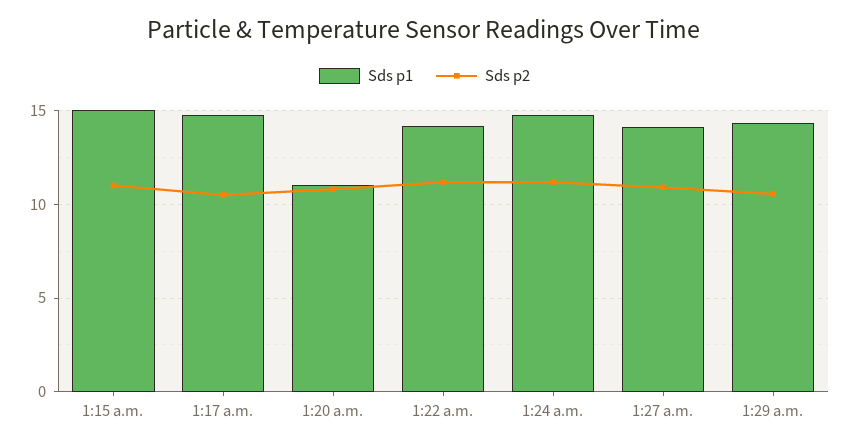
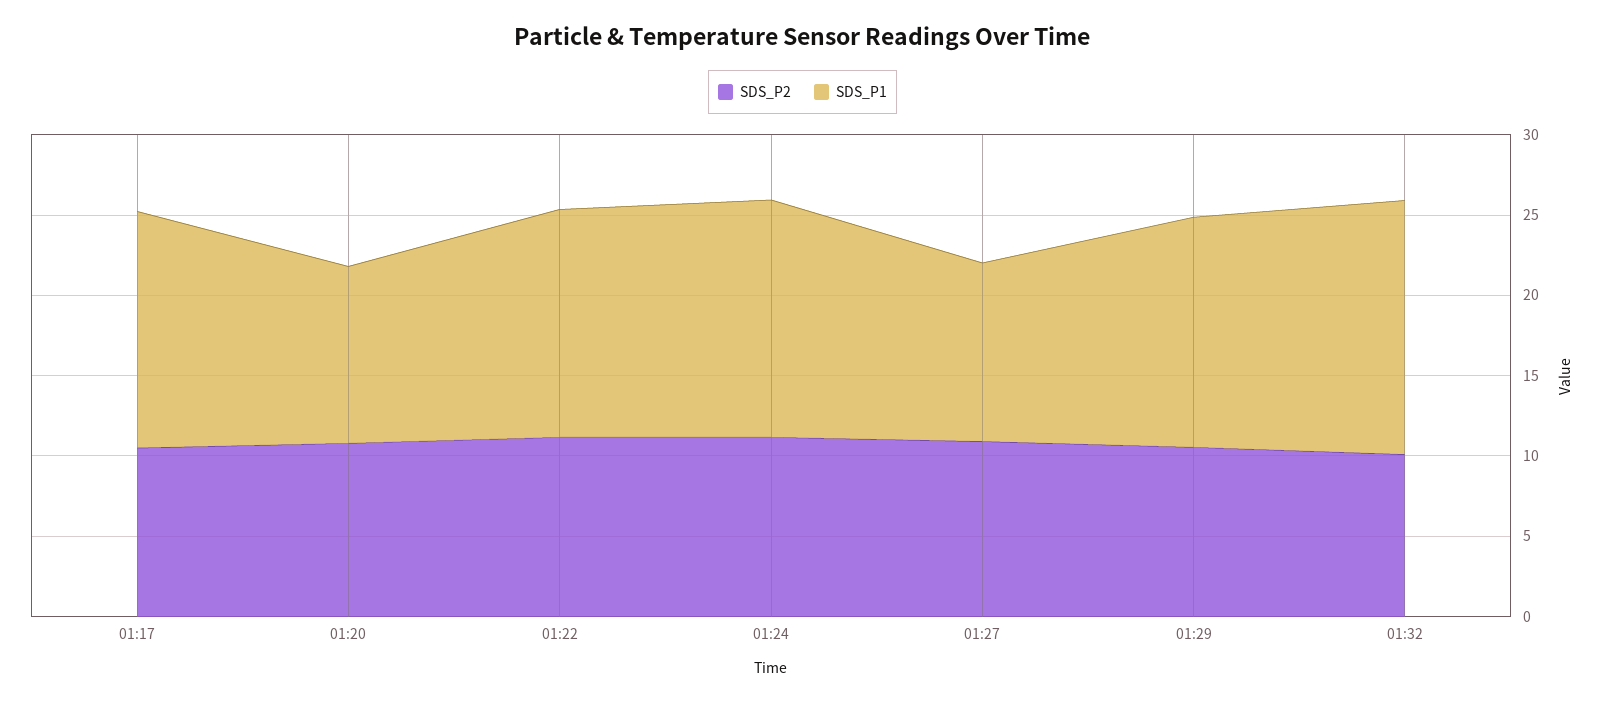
Sds p1, 1:15 a.m.: 15 -> none
Sds p2, 1:15 a.m.: 11 -> none
Sds p1, 1:27 a.m.: 14 -> 11
Sds p2, 01:32: none -> 10
Sds p1, 01:32: none -> 16

